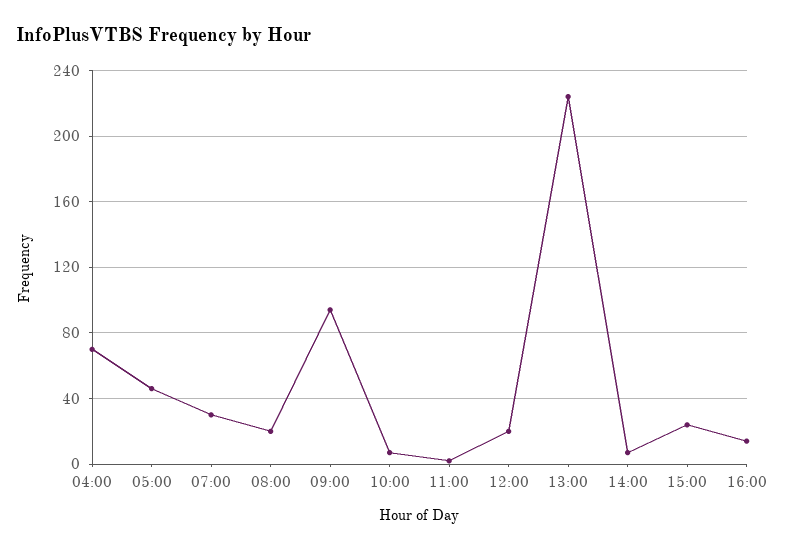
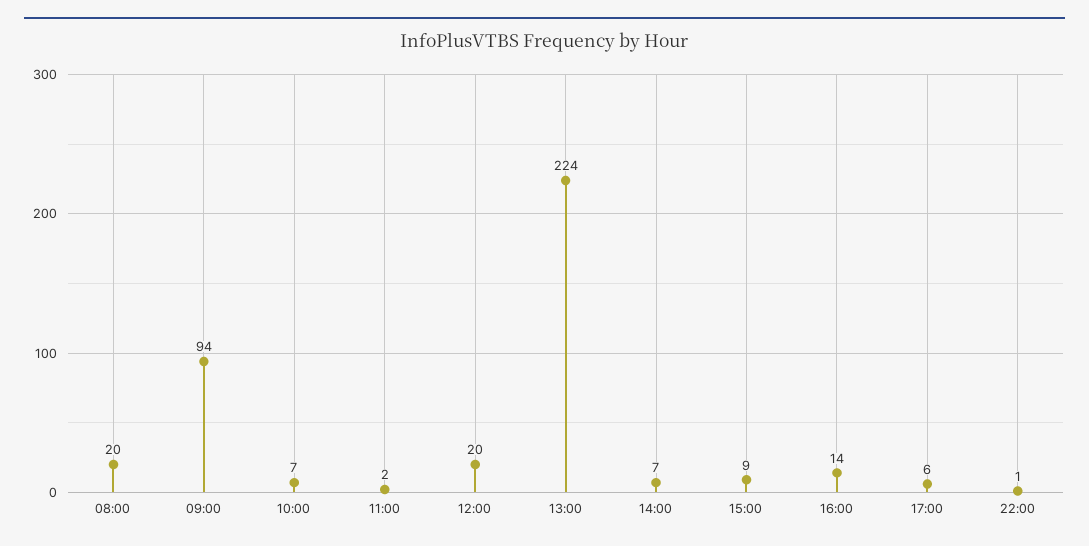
04:00: 70 -> none
05:00: 45 -> none
07:00: 30 -> none
15:00: 25 -> 9
17:00: none -> 6
22:00: none -> 1

